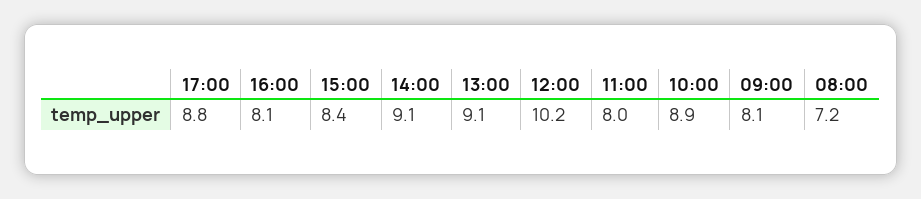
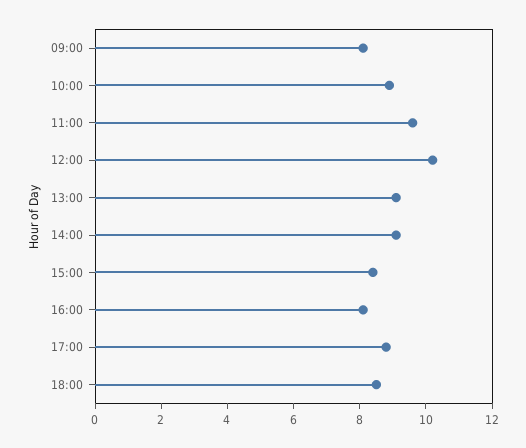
11:00: 8 -> 9.5
08:00: 7.2 -> none
18:00: none -> 8.5

